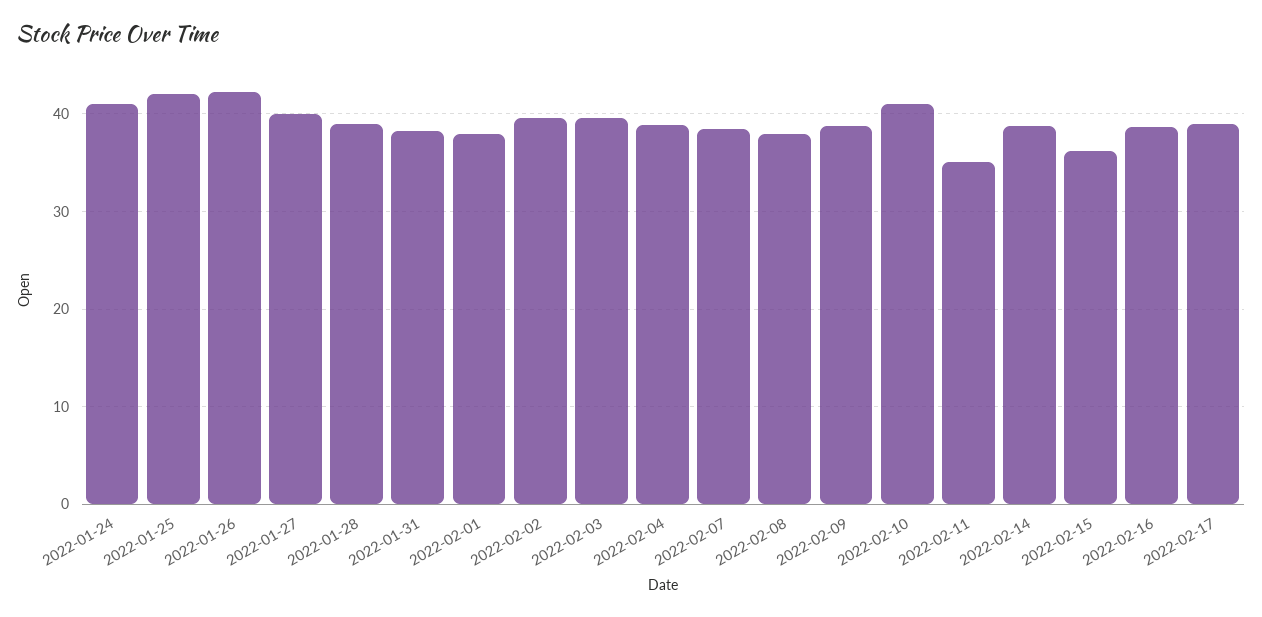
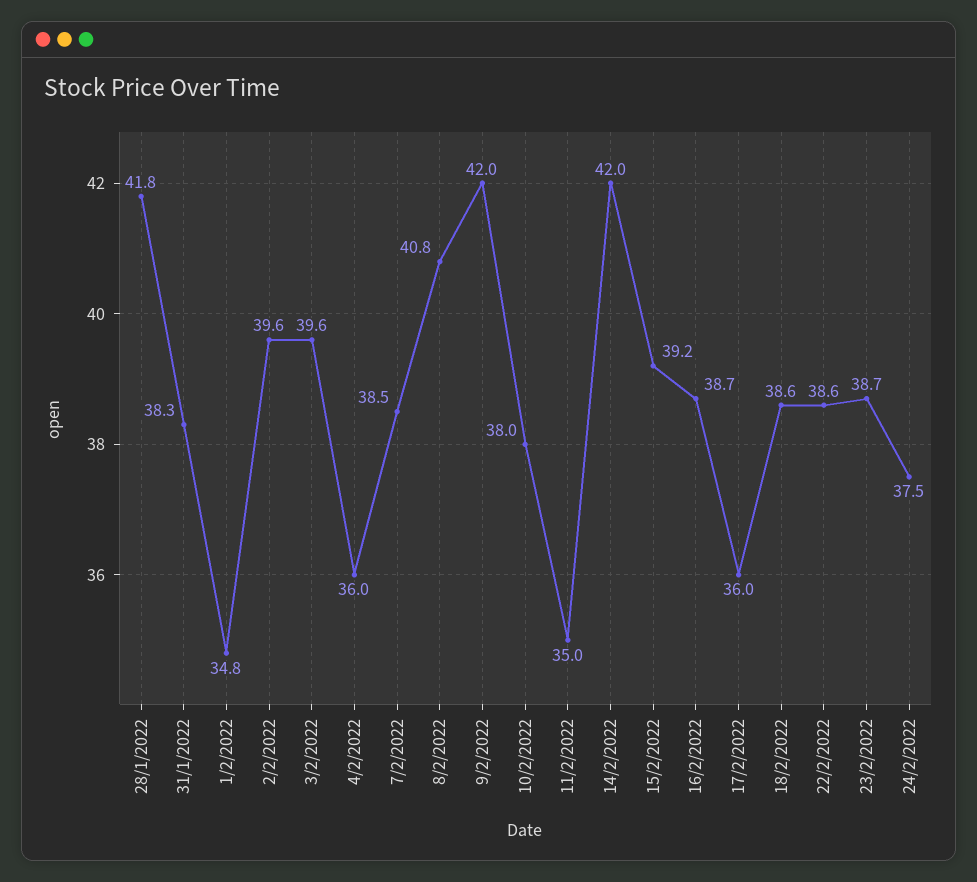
2022-01-24: 41 -> none
2022-01-25: 42 -> none
2022-01-26: 42 -> none
2022-01-27: 40 -> none
2022-01-28: 39 -> 41.8
2022-02-01: 38 -> 34.8
2022-02-04: 39 -> 36
2022-02-08: 38 -> 40.8
2022-02-09: 39 -> 42
2022-02-10: 41 -> 38
2022-02-14: 39 -> 42
2022-02-15: 36 -> 39.2
2022-02-17: 39 -> 36
18/2/2022: none -> 38.6
22/2/2022: none -> 38.6
23/2/2022: none -> 38.7
24/2/2022: none -> 37.5

